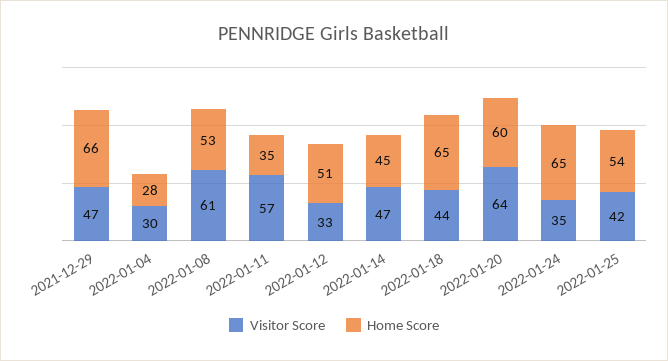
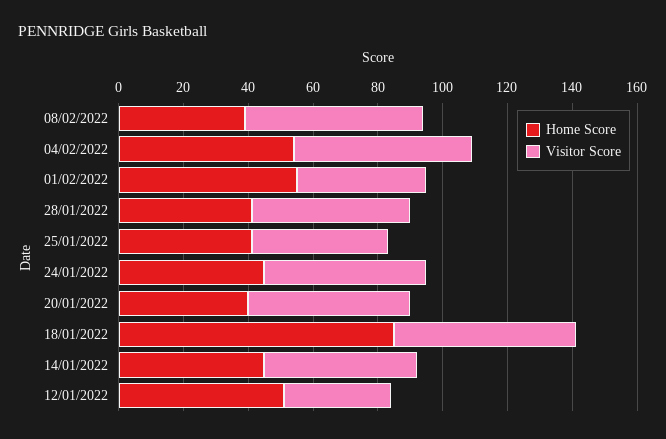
Visitor Score, 2021-12-29: 47 -> none
Home Score, 2021-12-29: 66 -> none
Visitor Score, 2022-01-04: 30 -> none
Home Score, 2022-01-04: 28 -> none
Visitor Score, 2022-01-08: 61 -> none
Home Score, 2022-01-08: 53 -> none
Visitor Score, 2022-01-11: 57 -> none
Home Score, 2022-01-11: 35 -> none
Visitor Score, 2022-01-18: 44 -> 55
Home Score, 2022-01-18: 65 -> 85
Visitor Score, 2022-01-20: 64 -> 50
Home Score, 2022-01-20: 60 -> 40
Visitor Score, 2022-01-24: 35 -> 50
Home Score, 2022-01-24: 65 -> 45
Home Score, 2022-01-25: 54 -> 40
Home Score, 08/02/2022: none -> 40
Visitor Score, 08/02/2022: none -> 55
Home Score, 04/02/2022: none -> 55
Visitor Score, 04/02/2022: none -> 55
Home Score, 01/02/2022: none -> 55
Visitor Score, 01/02/2022: none -> 40
Home Score, 28/01/2022: none -> 40
Visitor Score, 28/01/2022: none -> 50

